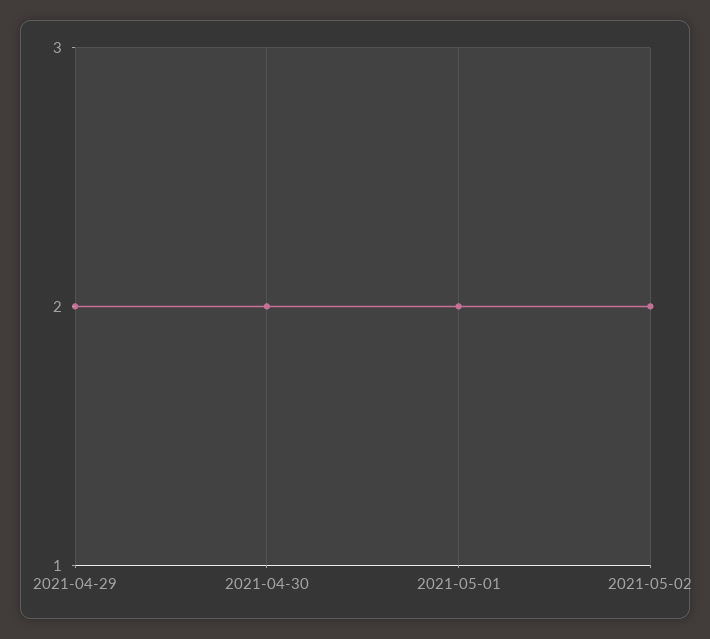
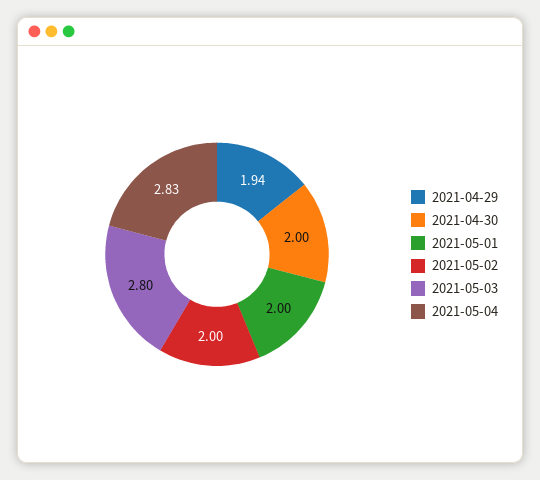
2021-04-29: 2 -> 1.94
2021-05-03: none -> 2.8
2021-05-04: none -> 2.83

